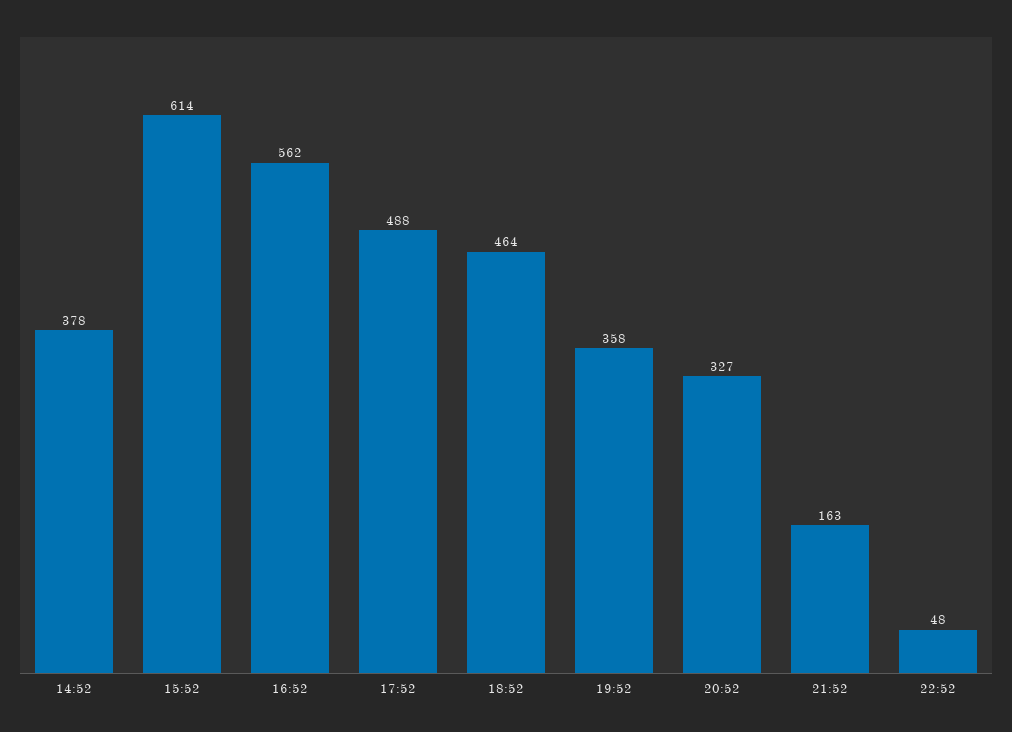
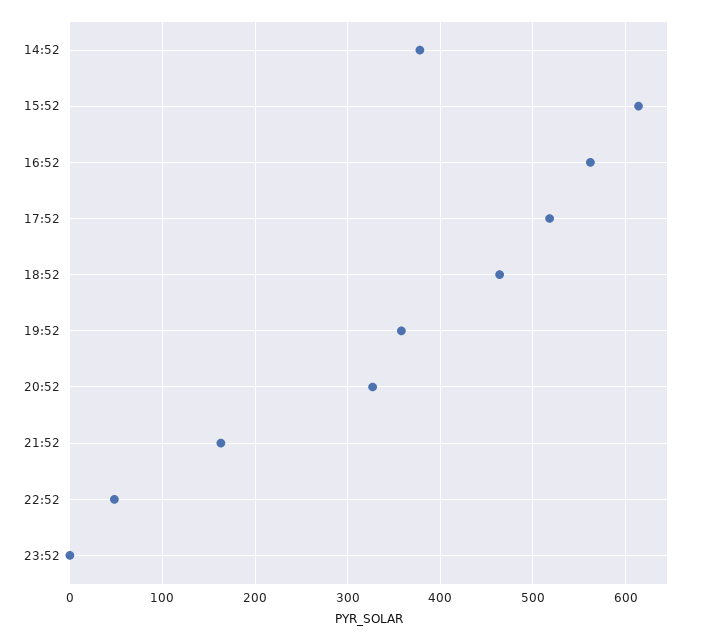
17:52: 488 -> 520
23:52: none -> 0

